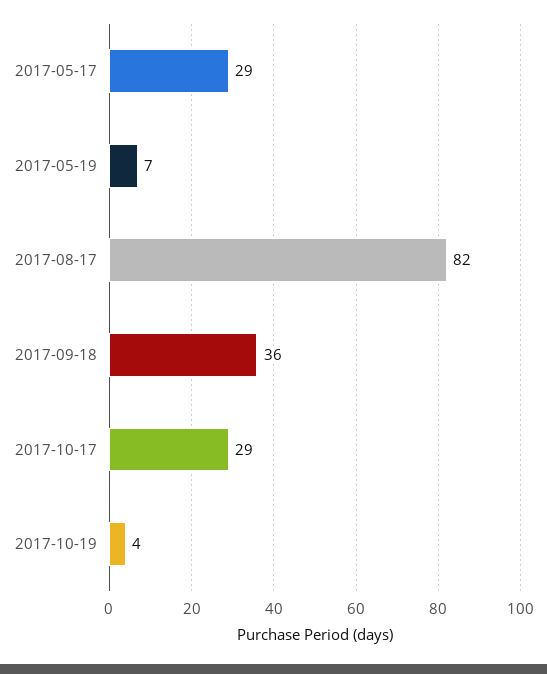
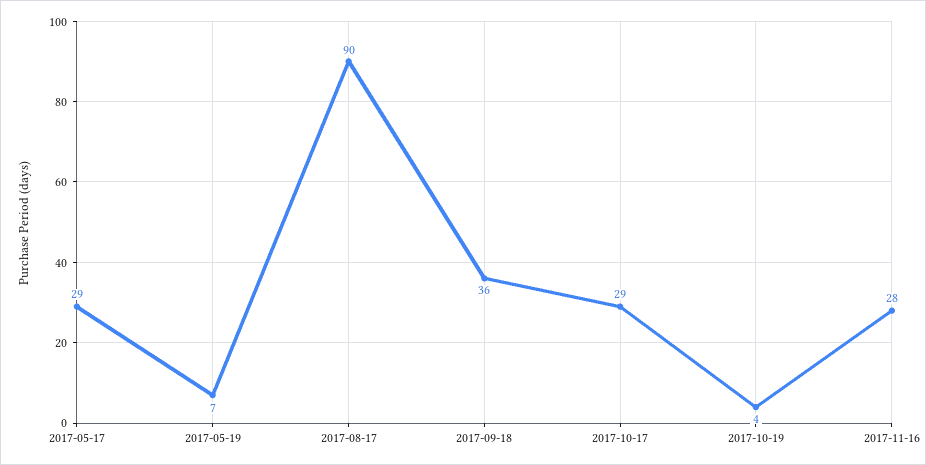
2017-08-17: 82 -> 90
2017-11-16: none -> 28

